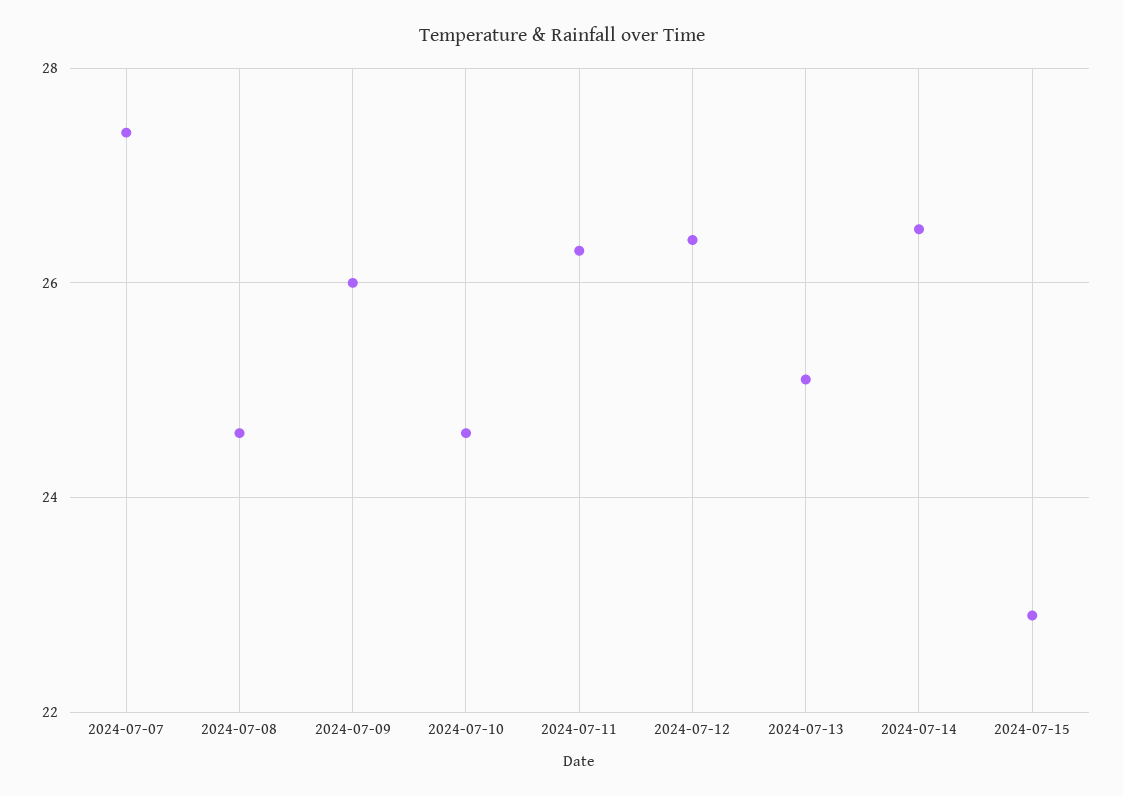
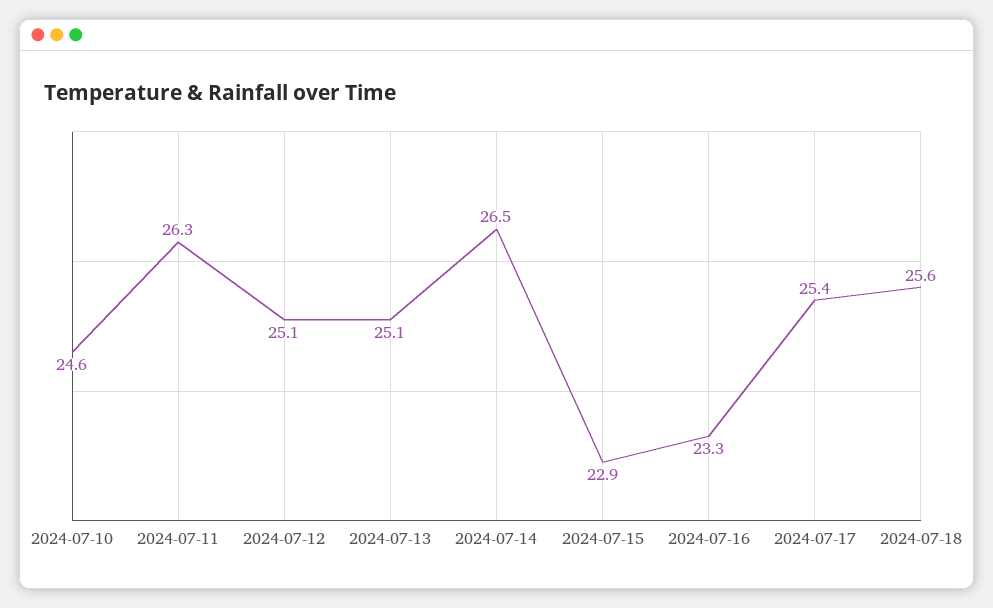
2024-07-07: 27.5 -> none
2024-07-08: 24.5 -> none
2024-07-09: 26 -> none
2024-07-12: 26.5 -> 25.1
2024-07-16: none -> 23.3
2024-07-17: none -> 25.4
2024-07-18: none -> 25.6

